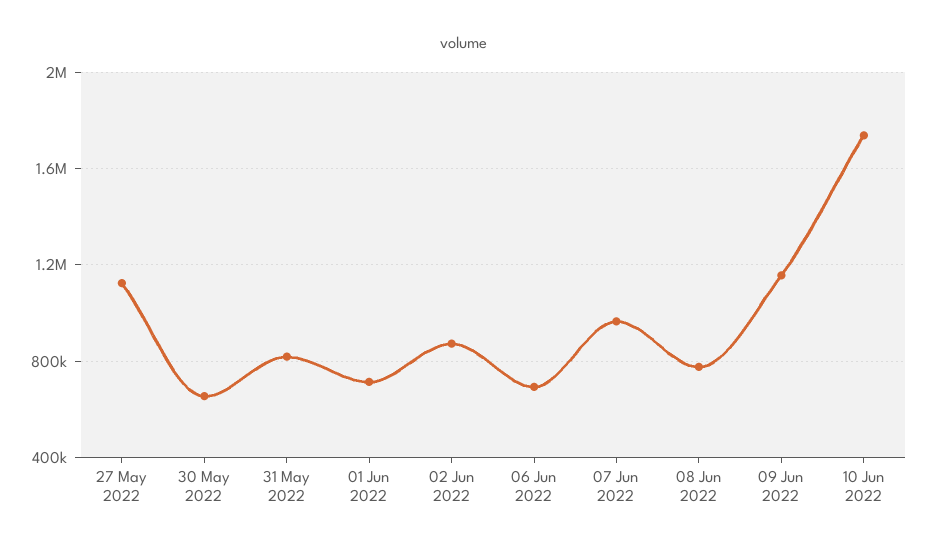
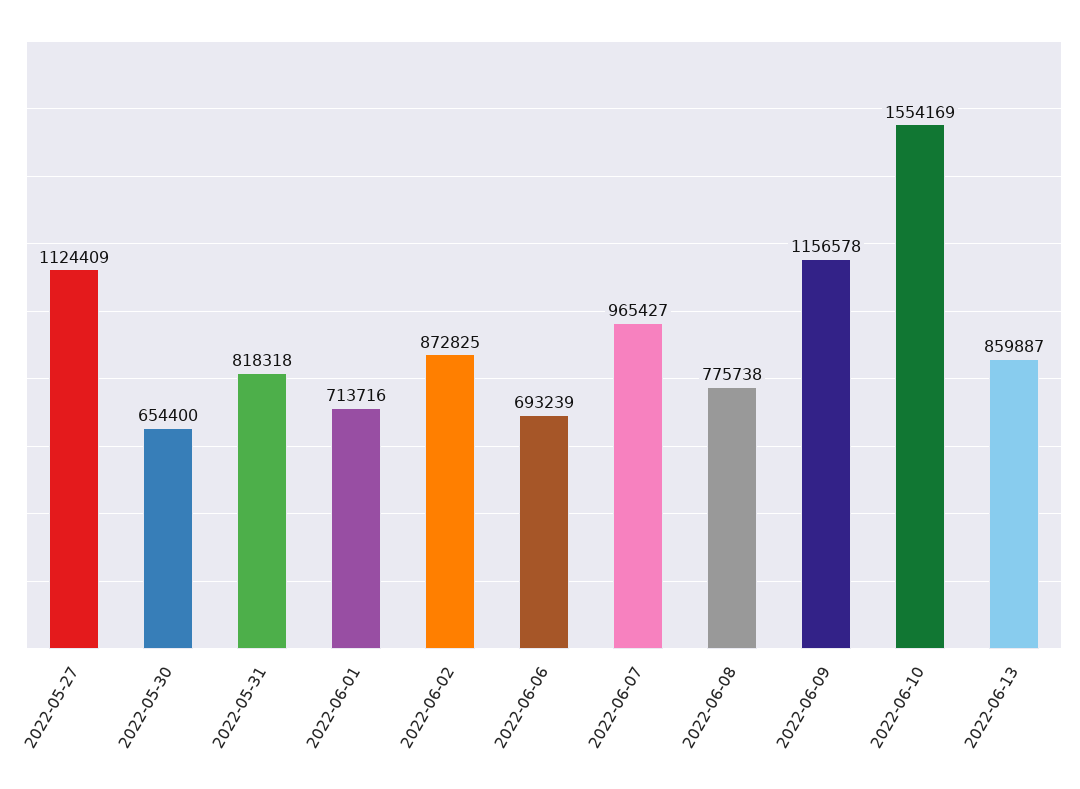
10 Jun 2022: 1750000 -> 1554169
2022-06-13: none -> 859887

